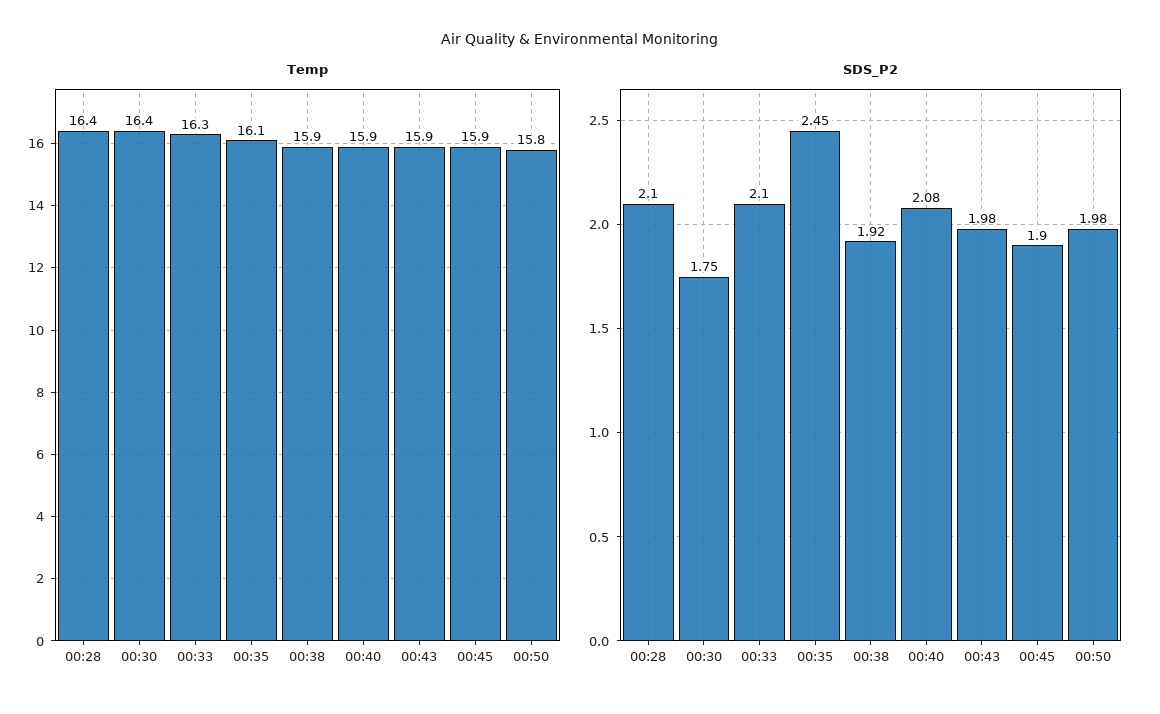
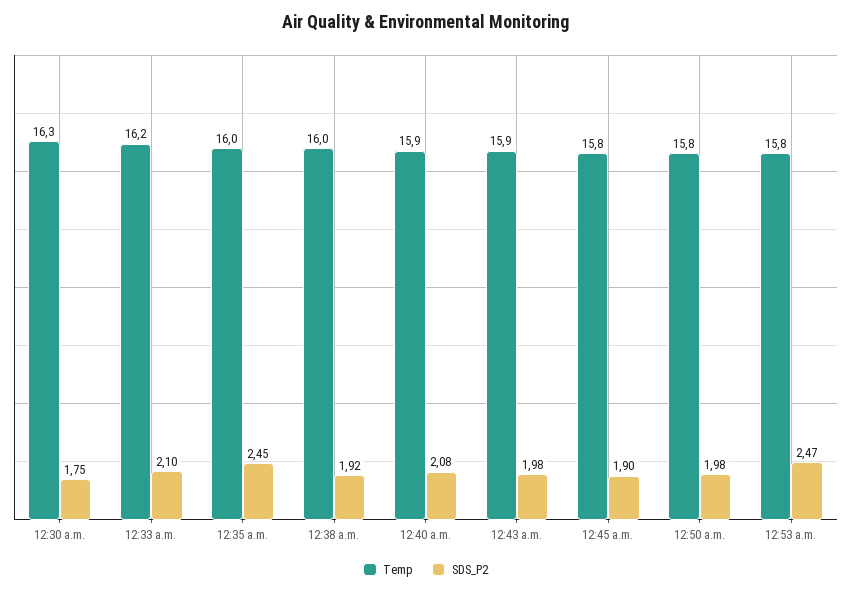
Temp, 00:28: 16.4 -> none
Temp, 00:30: 16.4 -> 16.3
Temp, 00:33: 16.3 -> 16.2
Temp, 00:35: 16.1 -> 16
Temp, 00:38: 15.9 -> 16
Temp, 00:45: 15.9 -> 15.8
SDS_P2, 00:28: 2.1 -> none
Temp, 12:53 a.m.: none -> 15.8
SDS_P2, 12:53 a.m.: none -> 2.47

